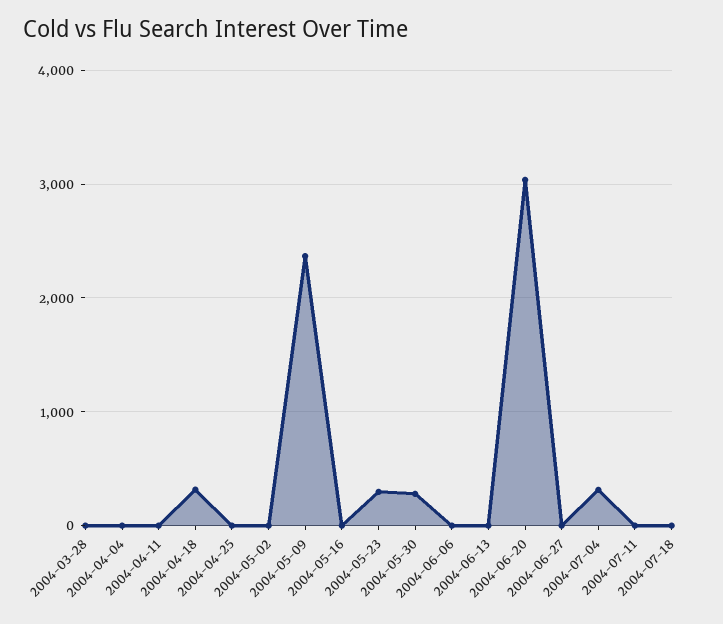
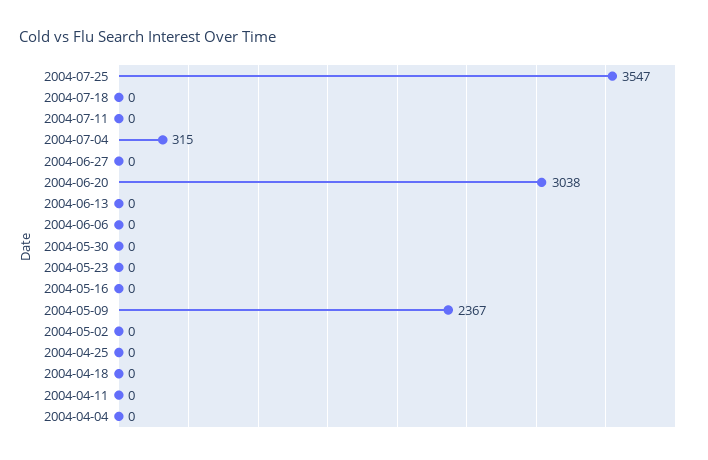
2004-03-28: 0 -> none
2004-04-18: 300 -> 0
2004-05-23: 300 -> 0
2004-05-30: 300 -> 0
2004-07-25: none -> 3547

